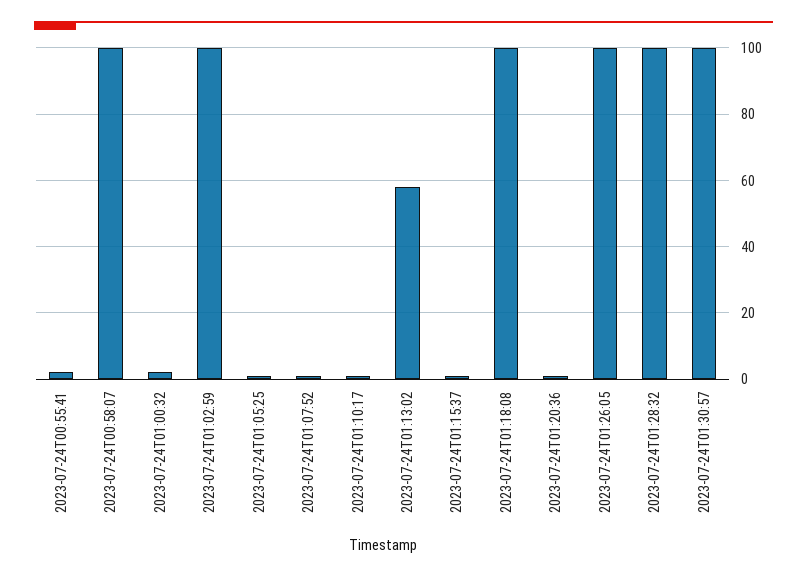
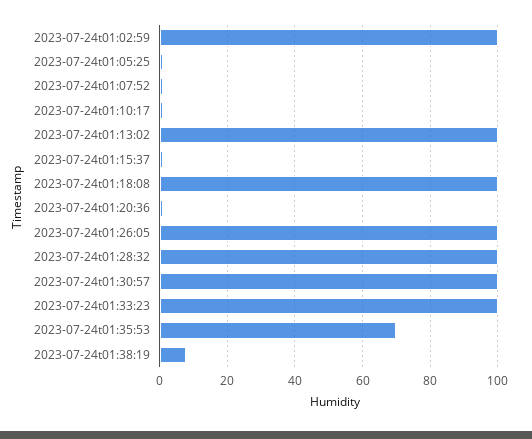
2023-07-24T00:55:41: 2 -> none
2023-07-24T00:58:07: 100 -> none
2023-07-24T01:00:32: 2 -> none
2023-07-24T01:13:02: 58 -> 100
2023-07-24t01:33:23: none -> 100
2023-07-24t01:35:53: none -> 70
2023-07-24t01:38:19: none -> 8

